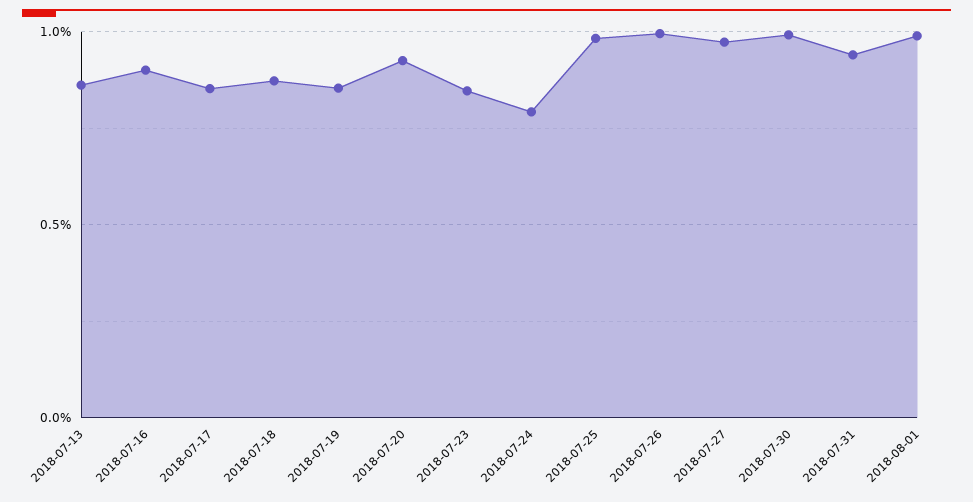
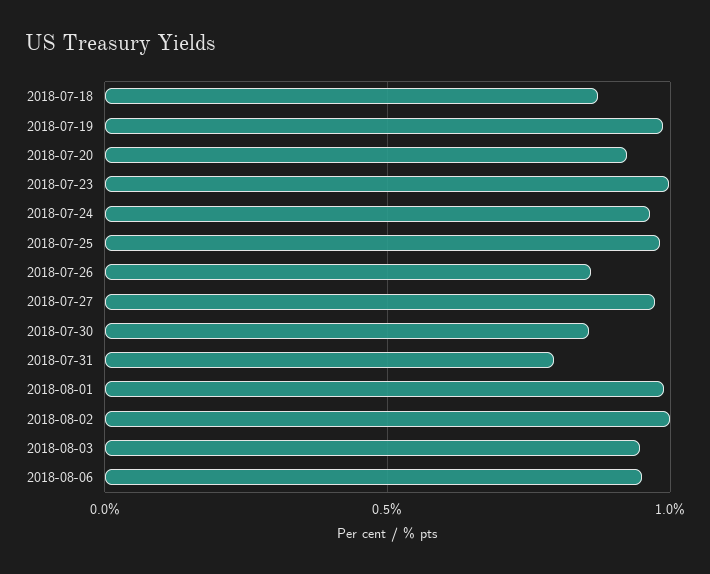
2018-07-13: 0.85 -> none
2018-07-16: 0.9 -> none
2018-07-17: 0.85 -> none
2018-07-19: 0.85 -> 1
2018-07-23: 0.85 -> 1
2018-07-24: 0.8 -> 0.95
2018-07-26: 1 -> 0.85
2018-07-30: 1 -> 0.85
2018-07-31: 0.95 -> 0.8
2018-08-02: none -> 1
2018-08-03: none -> 0.95
2018-08-06: none -> 0.95

